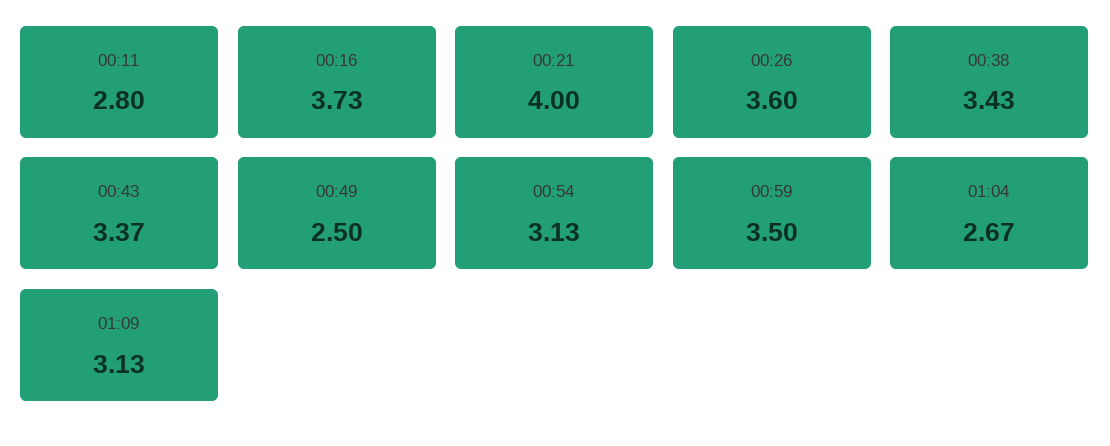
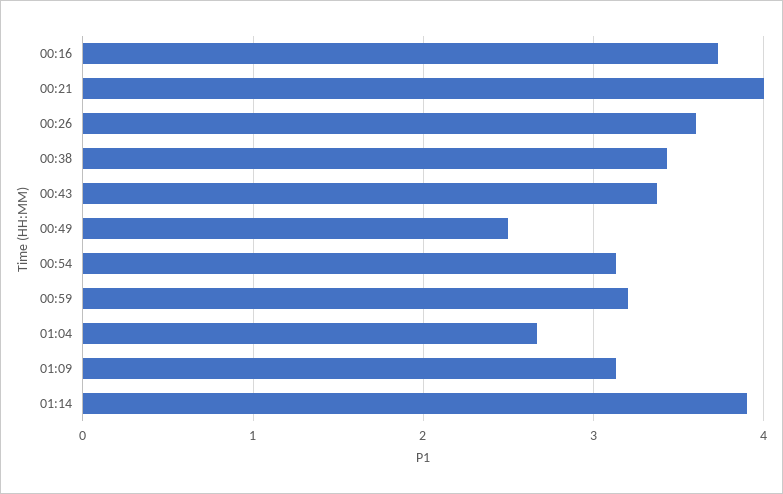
00:11: 2.8 -> none
00:59: 3.5 -> 3.2
01:14: none -> 3.9

